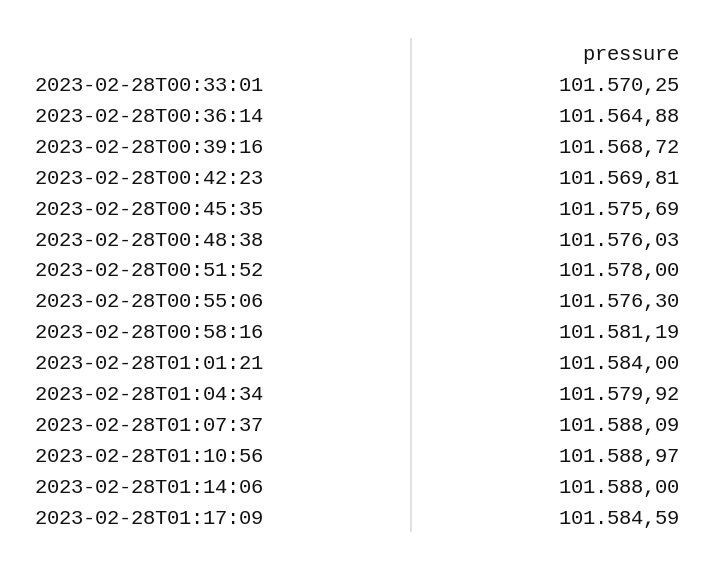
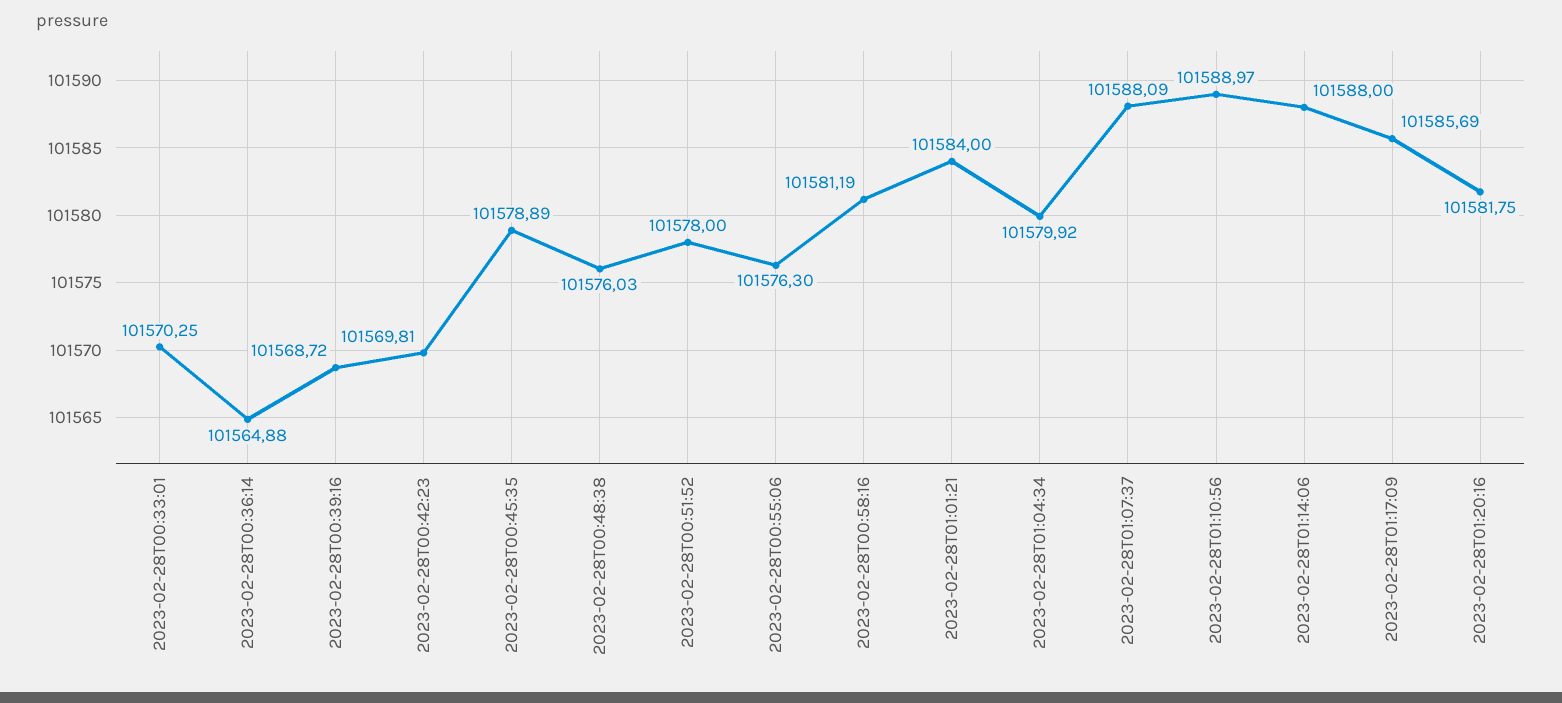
2023-02-28T00:45:35: 101575.69 -> 101578.89
2023-02-28T01:17:09: 101584.59 -> 101585.69
2023-02-28T01:20:16: none -> 101581.75

